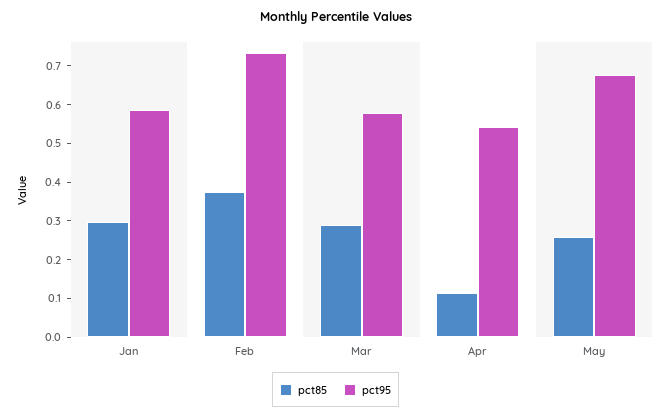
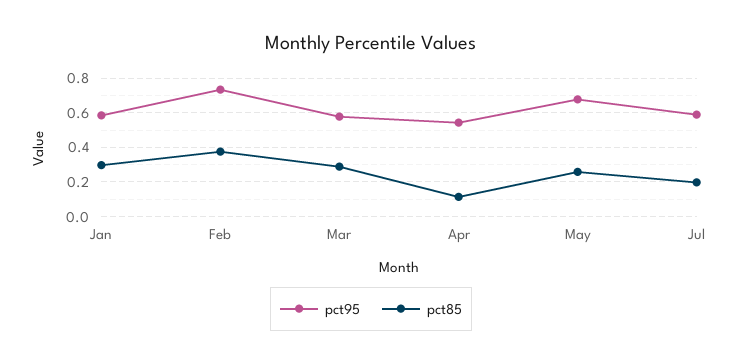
pct95, Jul: none -> 0.6
pct85, Jul: none -> 0.2

